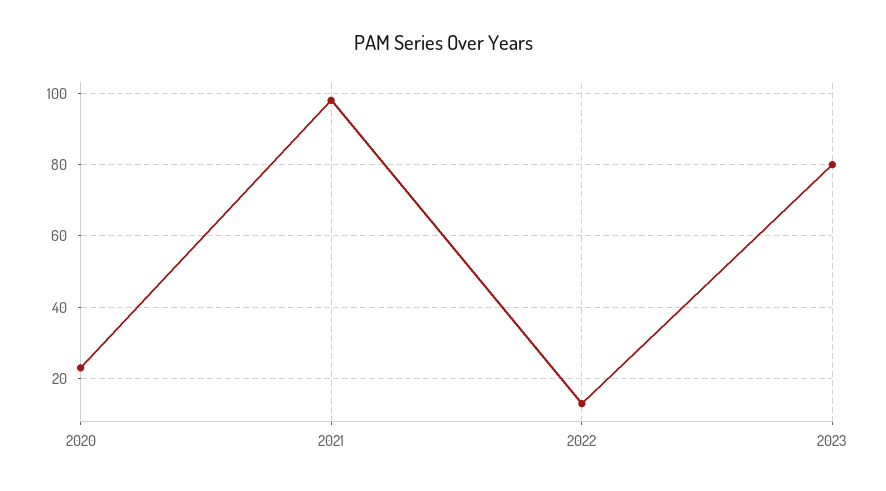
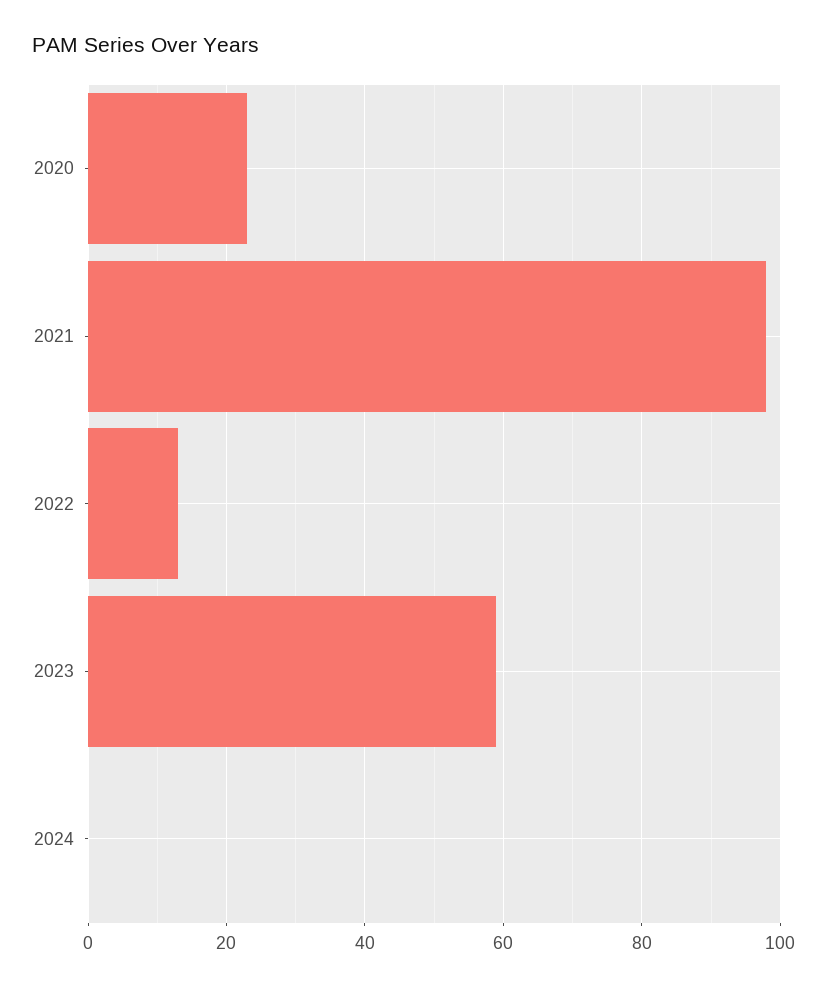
2023: 80 -> 60
2024: none -> 0

